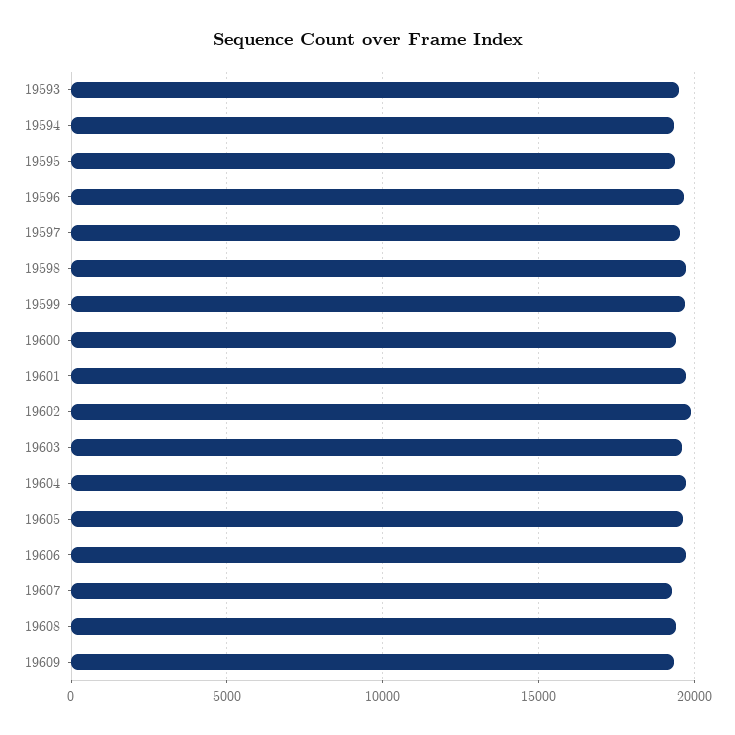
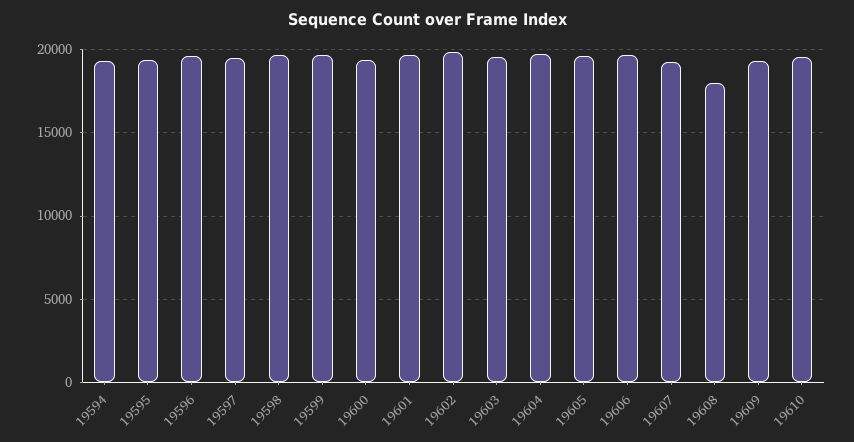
19593: 19500 -> none
19608: 19500 -> 18000
19610: none -> 19500

